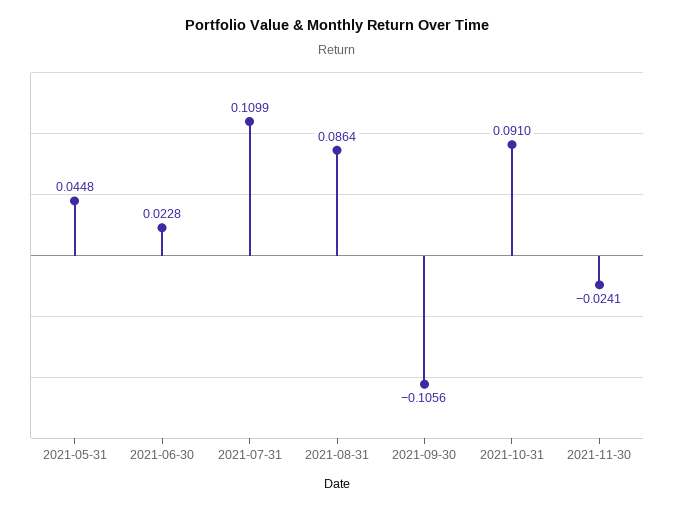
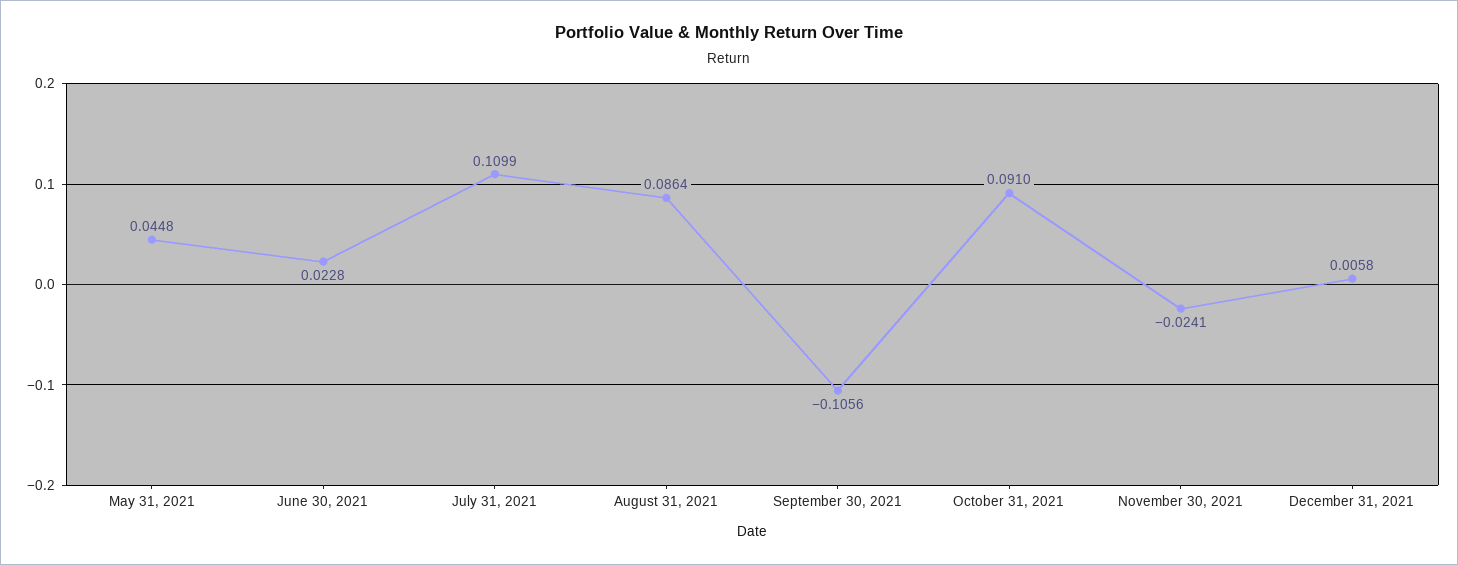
December 31, 2021: none -> 0.0058

